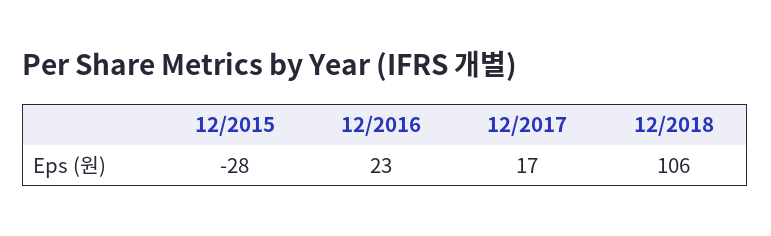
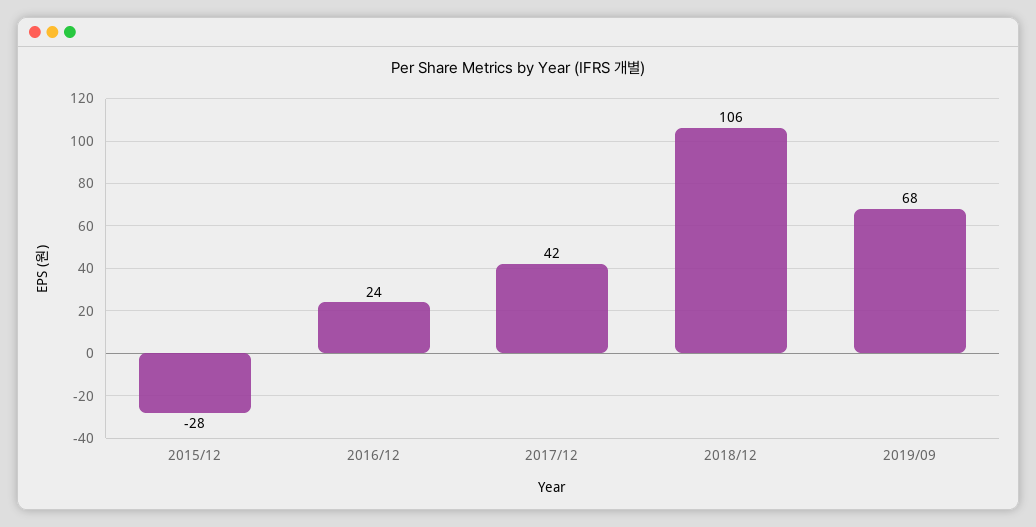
12/2016: 23 -> 24
12/2017: 17 -> 42
2019/09: none -> 68

